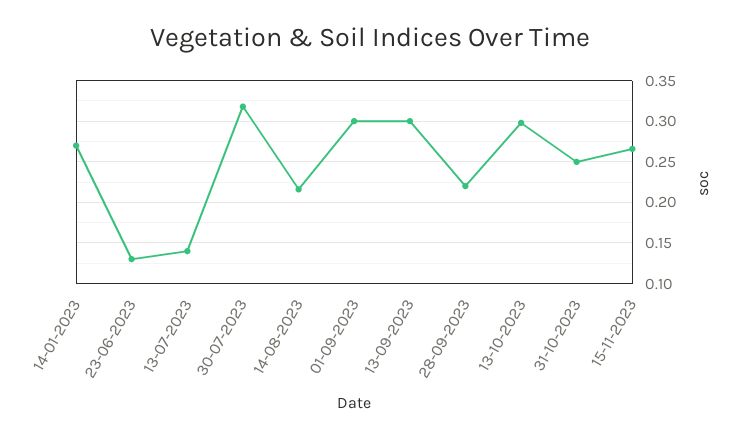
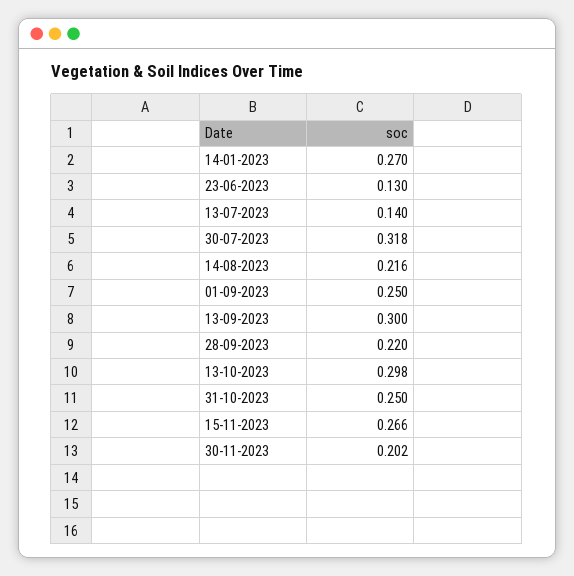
01-09-2023: 0.3 -> 0.25
30-11-2023: none -> 0.202

